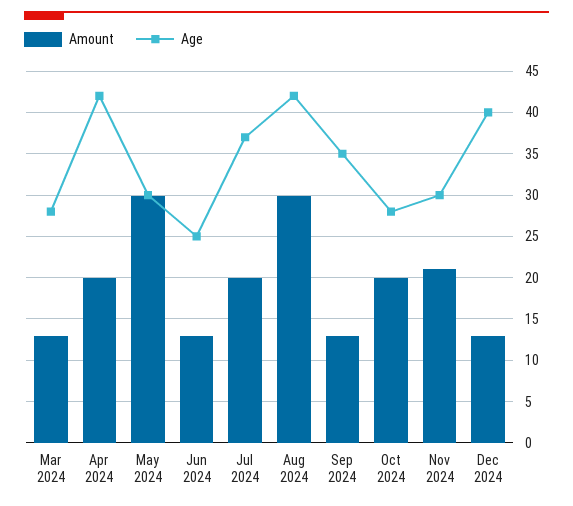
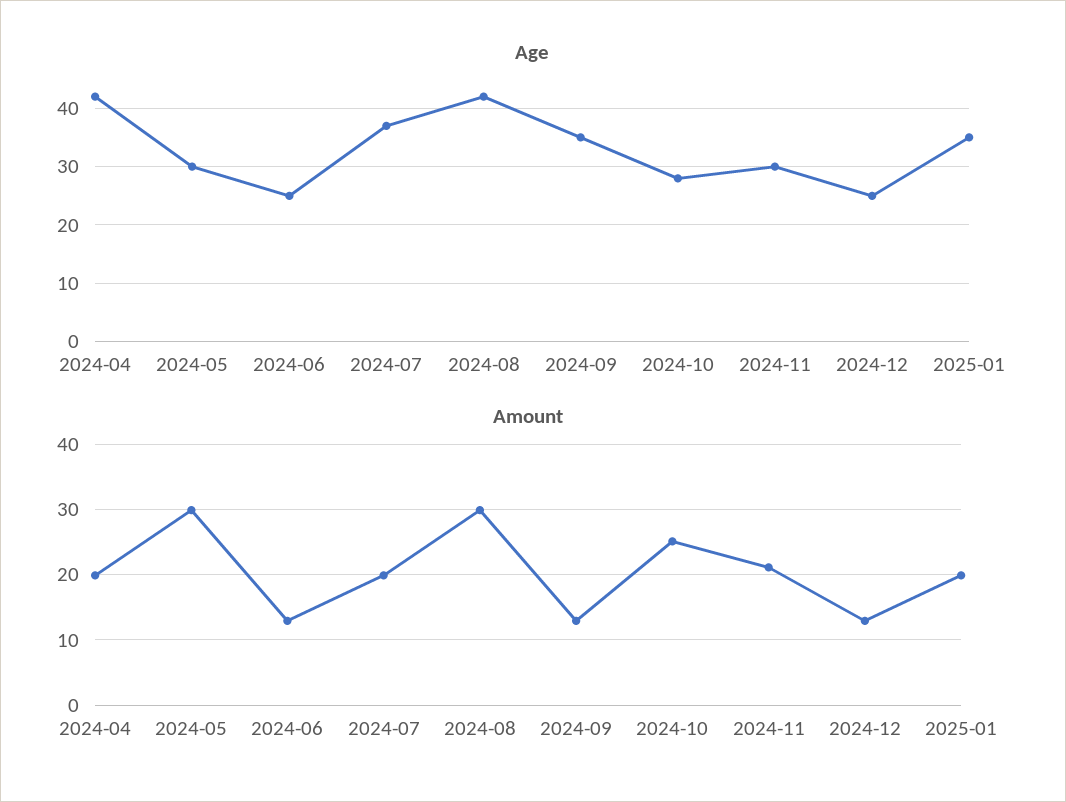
Amount, Mar 2024: 13 -> none
Age, Mar 2024: 28 -> none
Amount, Oct 2024: 20 -> 25
Age, Dec 2024: 40 -> 25
Age, 2025-01: none -> 35
Amount, 2025-01: none -> 20

